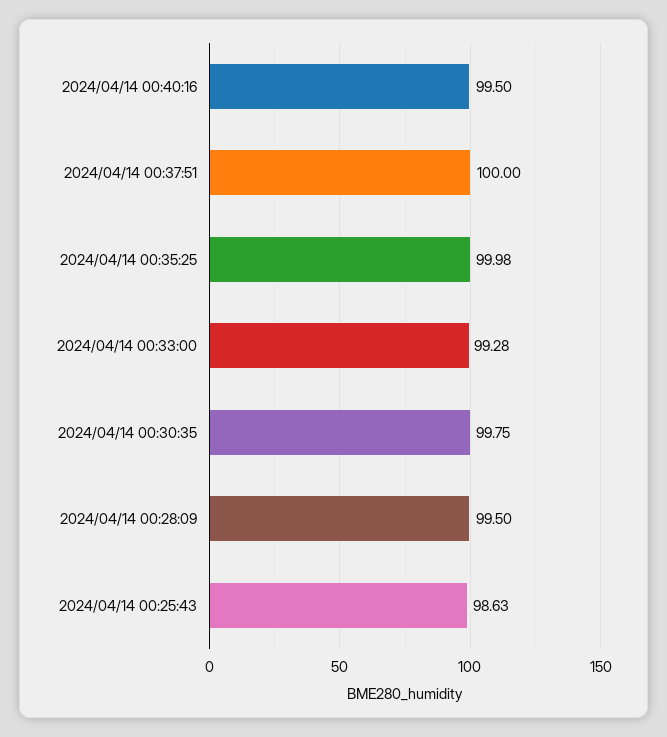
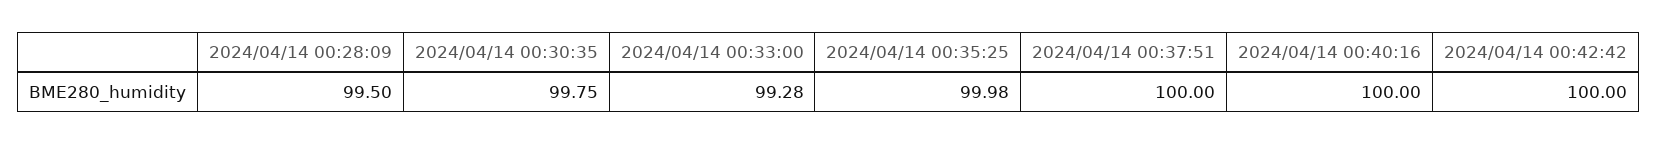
2024/04/14 00:40:16: 99.5 -> 100
2024/04/14 00:25:43: 98.63 -> none
2024/04/14 00:42:42: none -> 100

